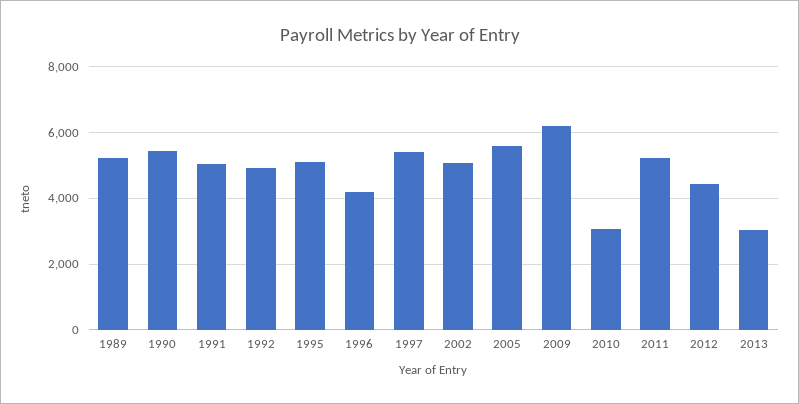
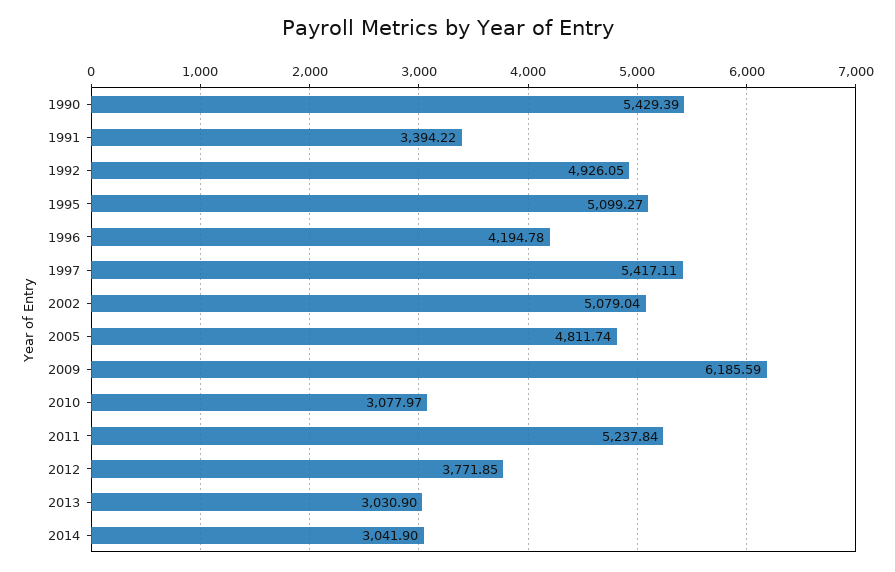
1989: 5200 -> none
1991: 5000 -> 3394.22
2005: 5600 -> 4811.74
2012: 4400 -> 3771.85
2014: none -> 3041.9

